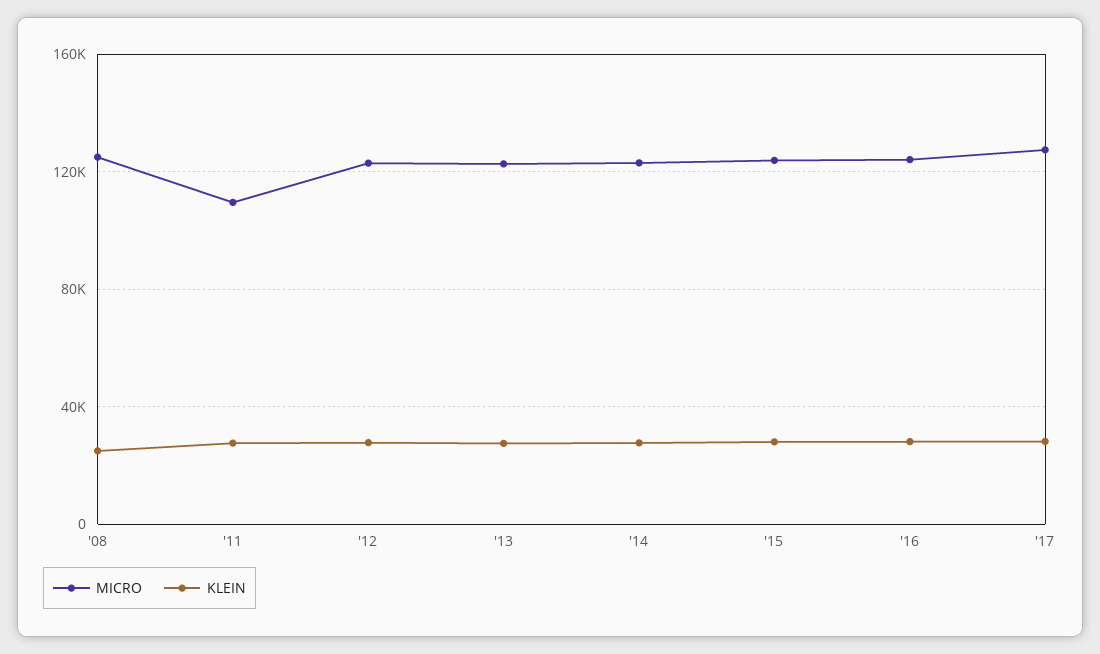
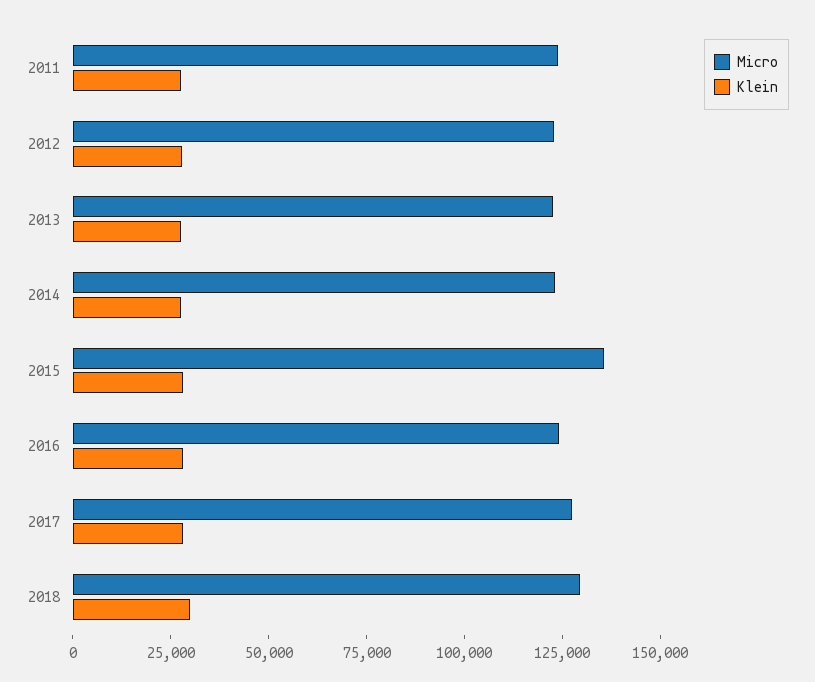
MICRO, '08: 125000 -> none
KLEIN, '08: 25000 -> none
MICRO, '11: 110000 -> 125000
MICRO, '15: 125000 -> 135000
MICRO, 2018: none -> 130000
KLEIN, 2018: none -> 30000

